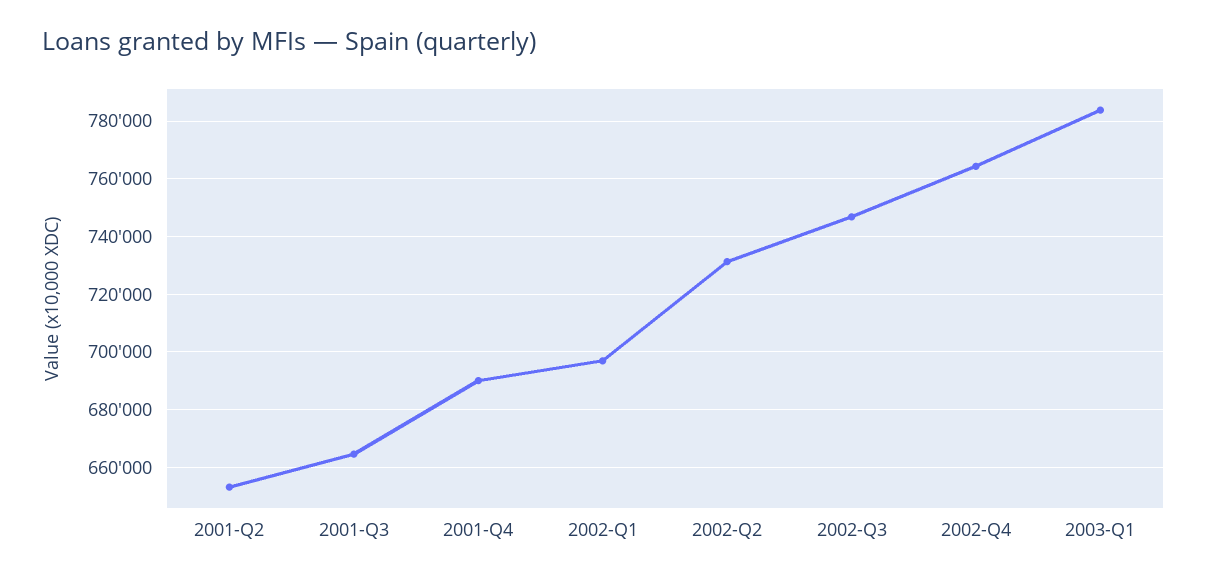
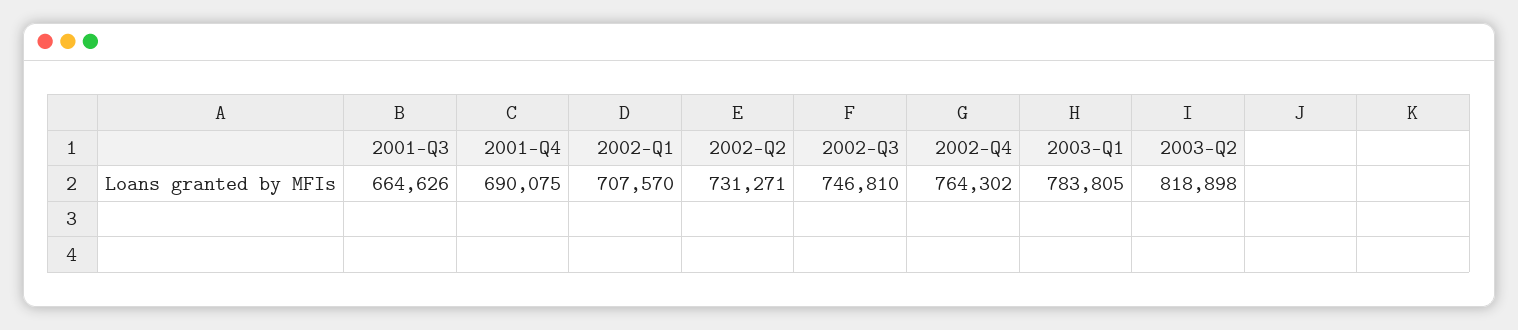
2001-Q2: 652500 -> none
2002-Q1: 697500 -> 707570
2003-Q2: none -> 818898

